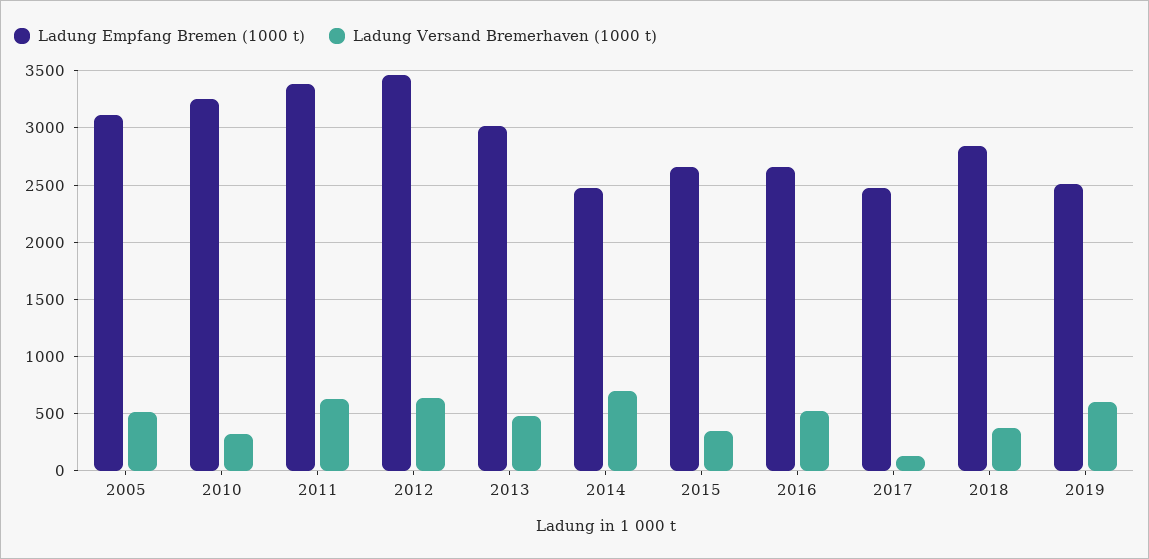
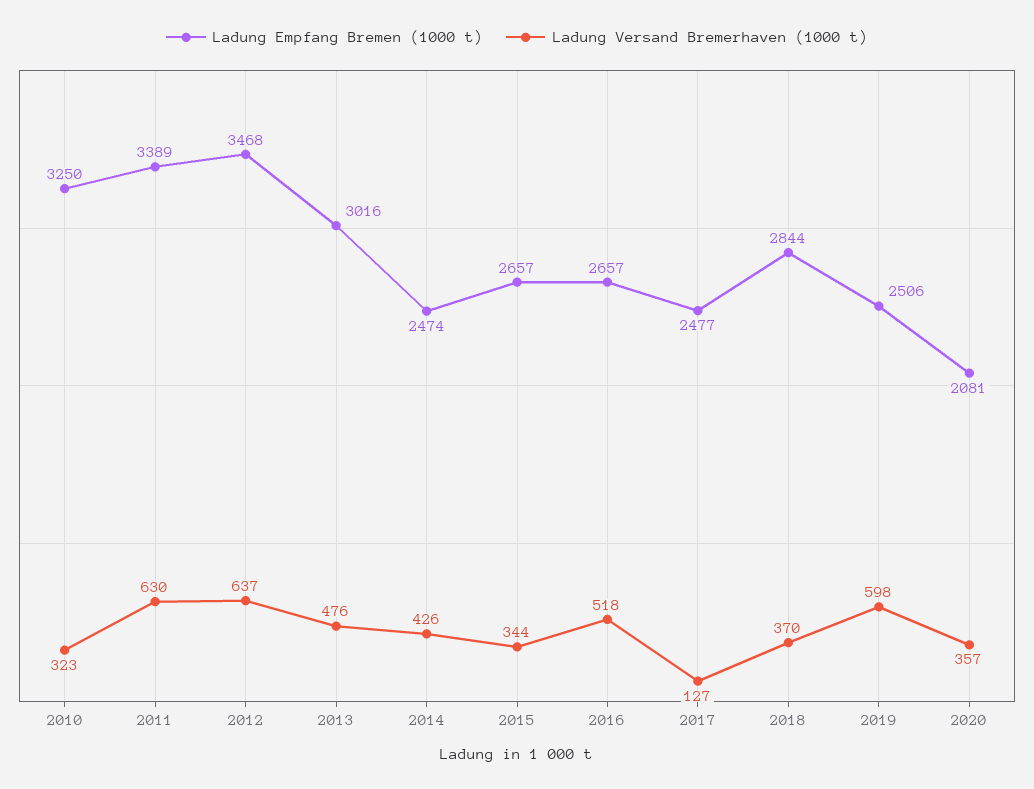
Ladung Empfang Bremen (1000 t), 2005: 3100 -> none
Ladung Versand Bremerhaven (1000 t), 2005: 500 -> none
Ladung Versand Bremerhaven (1000 t), 2014: 700 -> 426
Ladung Empfang Bremen (1000 t), 2020: none -> 2081
Ladung Versand Bremerhaven (1000 t), 2020: none -> 357

